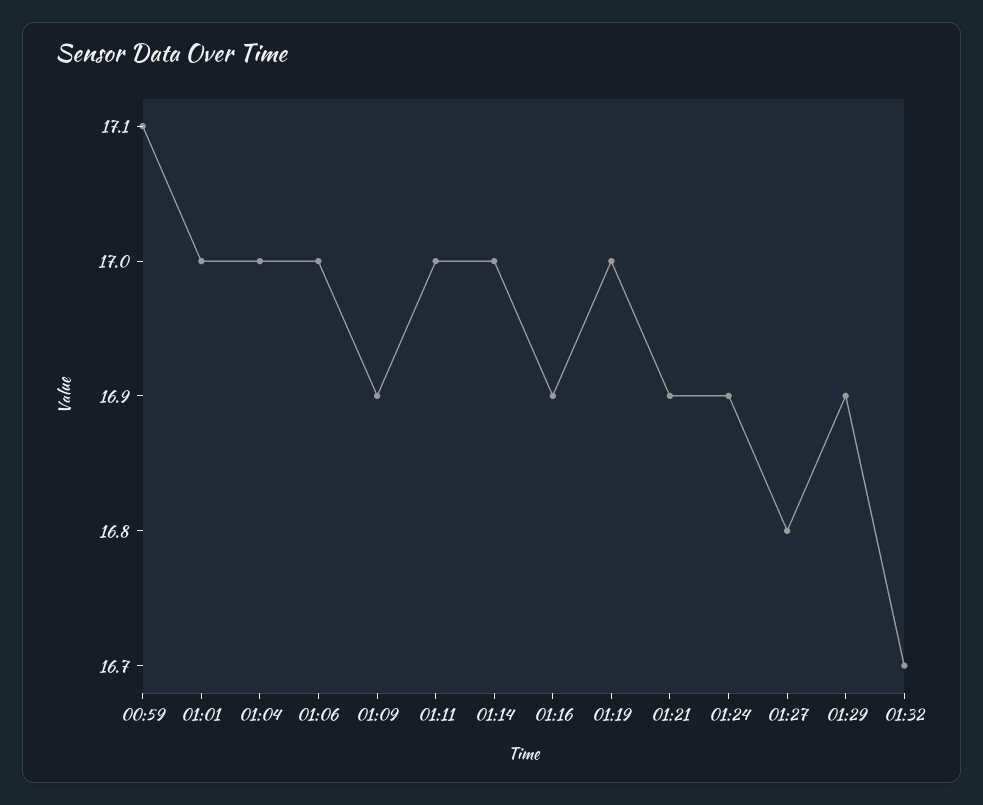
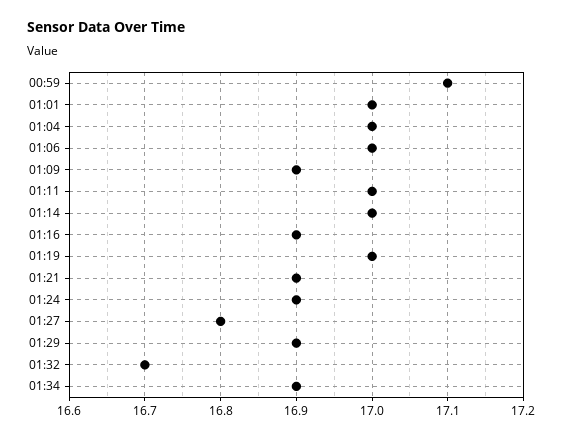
01:34: none -> 16.9

